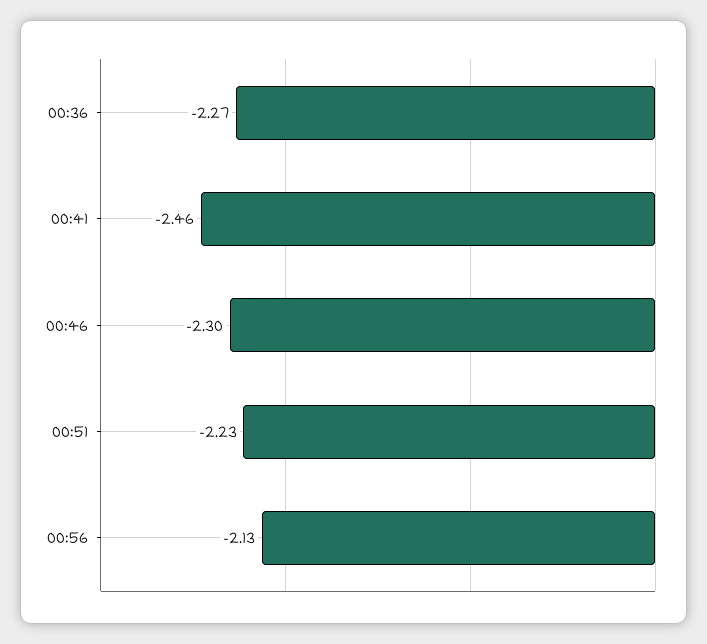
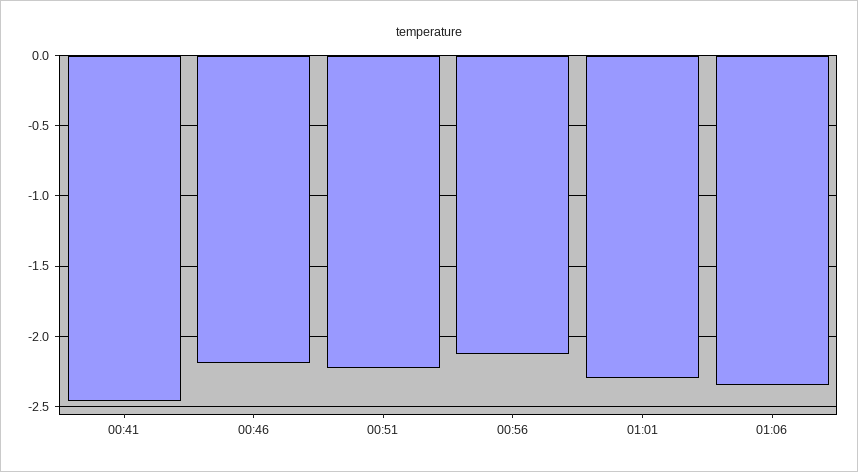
00:36: -2.27 -> none
00:46: -2.3 -> -2.2
01:01: none -> -2.3
01:06: none -> -2.35

